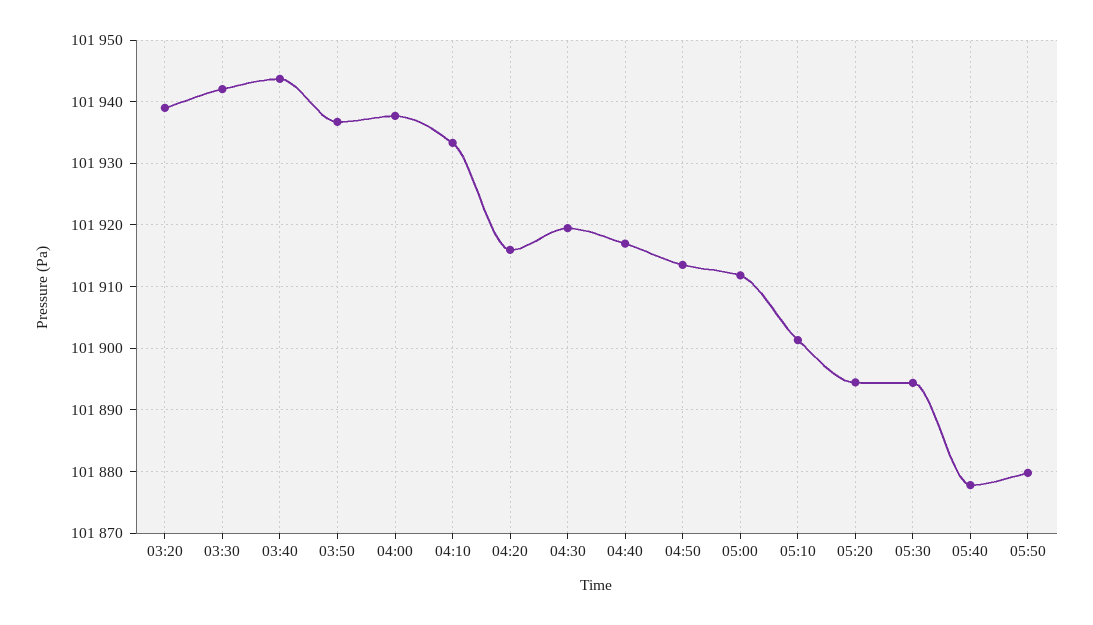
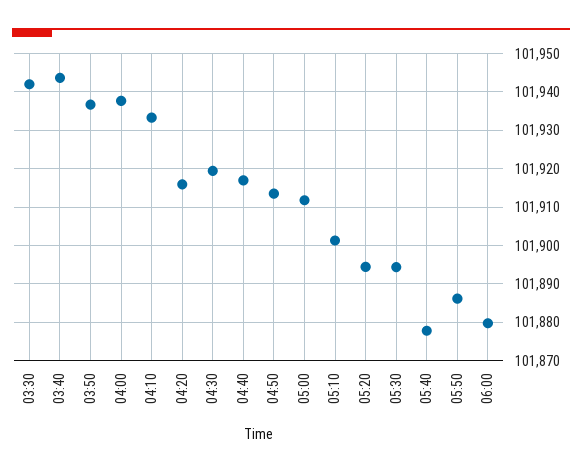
03:20: 101939 -> none
05:50: 101880 -> 101886
06:00: none -> 101880

